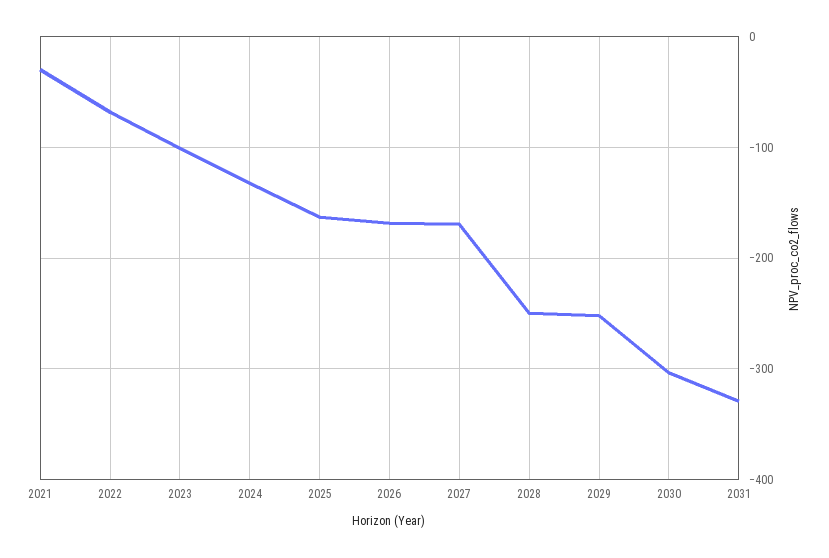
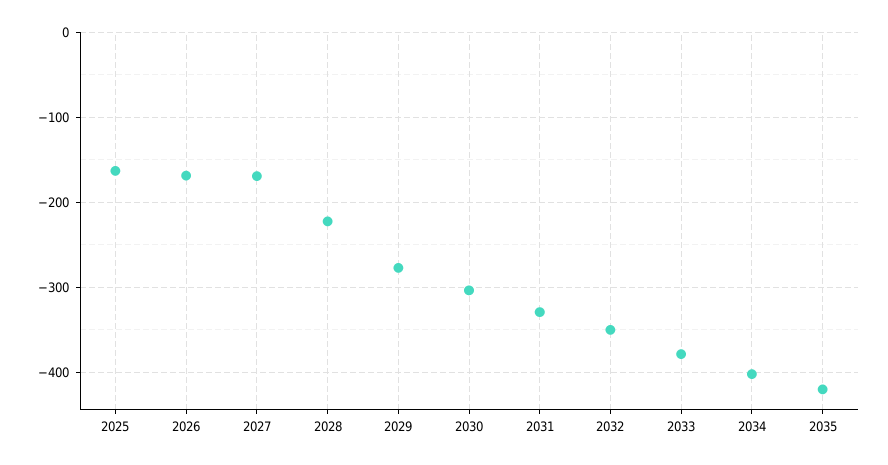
2021: -30 -> none
2022: -70 -> none
2023: -100 -> none
2024: -130 -> none
2028: -250 -> -220
2029: -250 -> -280
2032: none -> -350
2033: none -> -380
2034: none -> -400
2035: none -> -420

